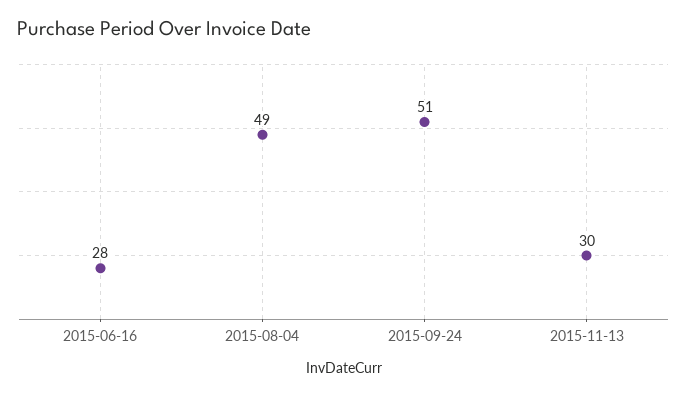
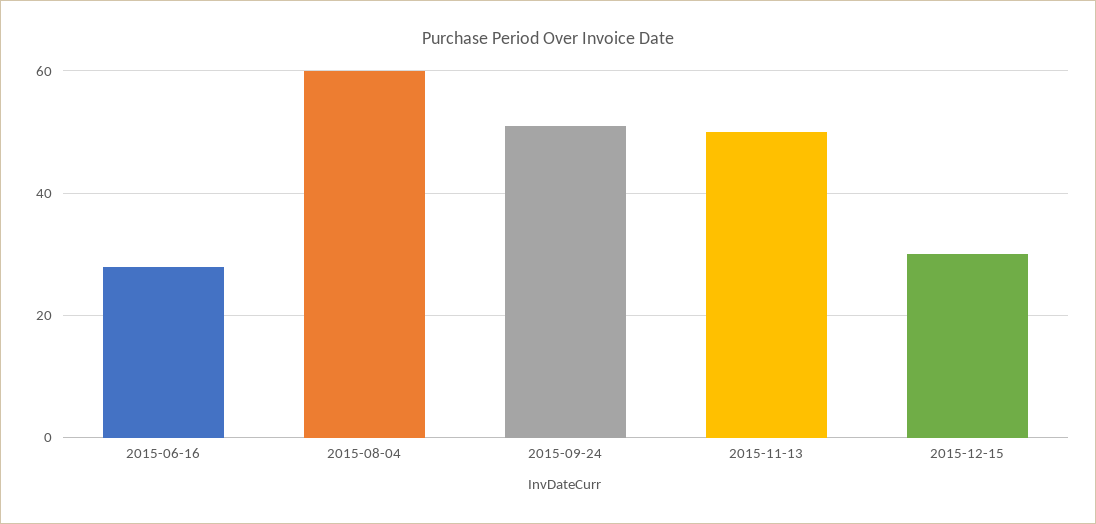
2015-08-04: 49 -> 60
2015-11-13: 30 -> 50
2015-12-15: none -> 30

